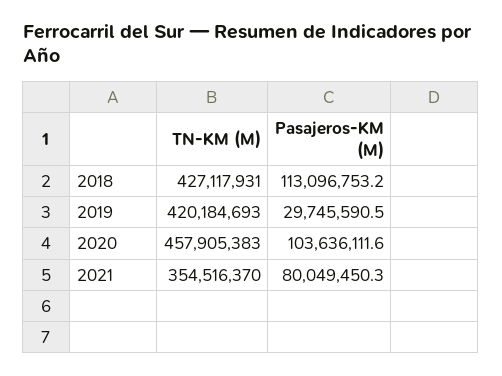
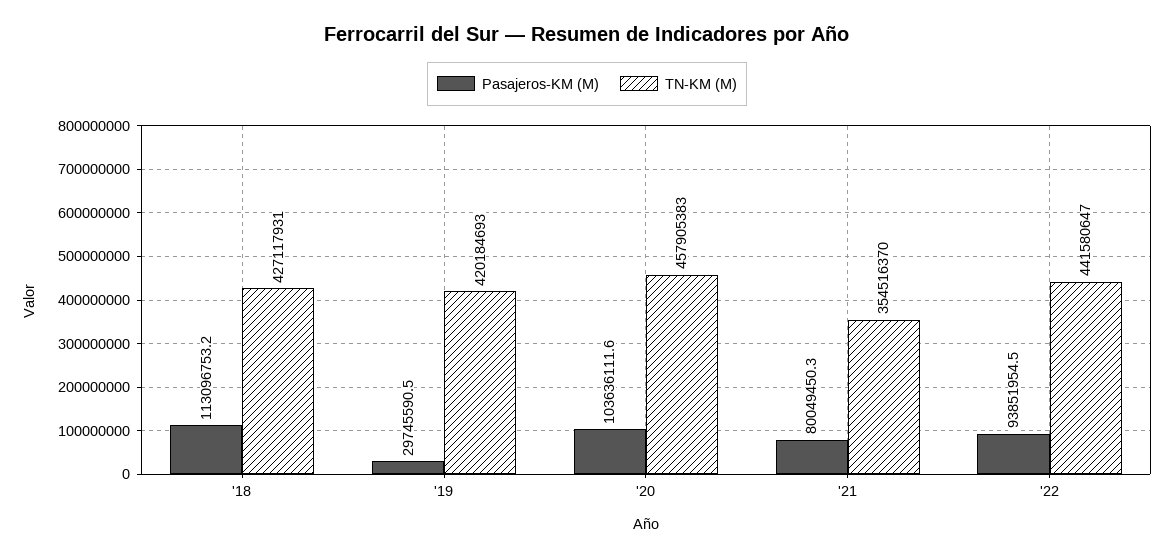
Pasajeros-KM (M), '22: none -> 93851954.5
TN-KM (M), '22: none -> 441580647

